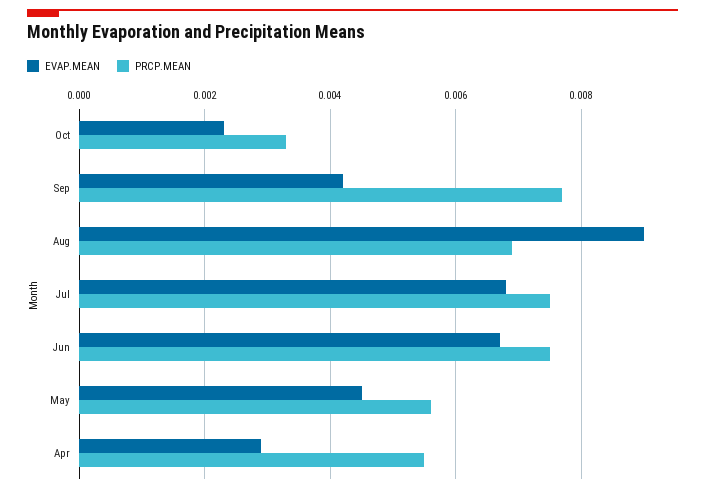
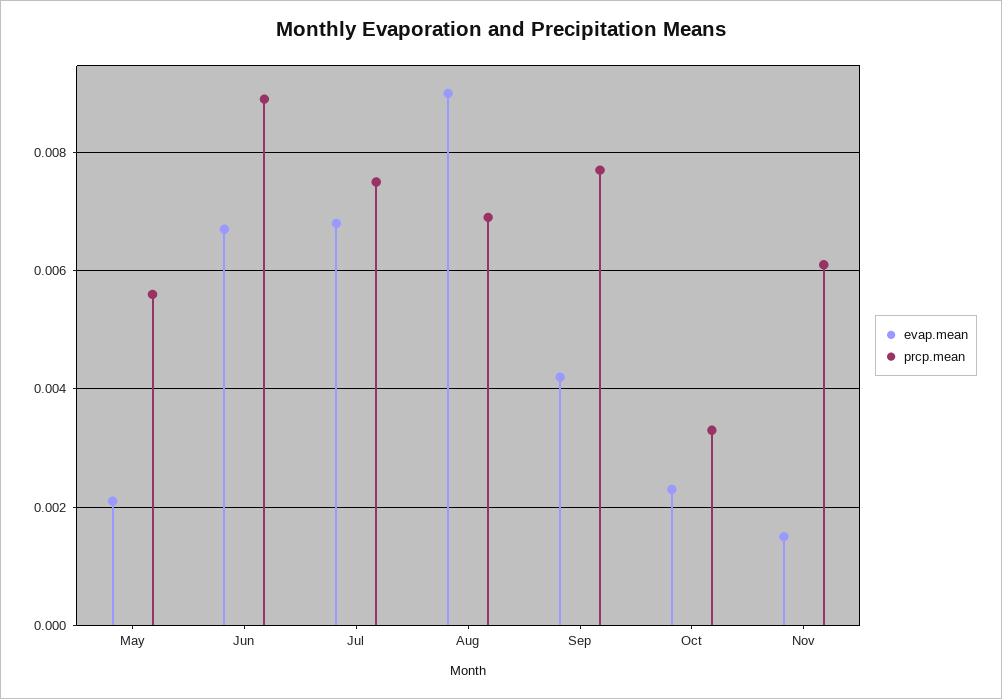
PRCP.MEAN, Jun: 0.0075 -> 0.009
EVAP.MEAN, May: 0.0045 -> 0.002
EVAP.MEAN, Apr: 0.003 -> none
PRCP.MEAN, Apr: 0.0055 -> none
EVAP.MEAN, Nov: none -> 0.0015
PRCP.MEAN, Nov: none -> 0.006

